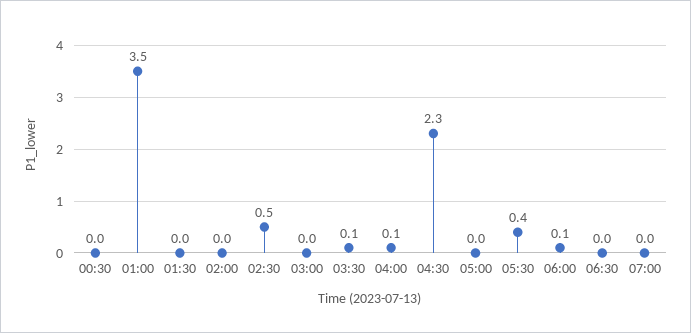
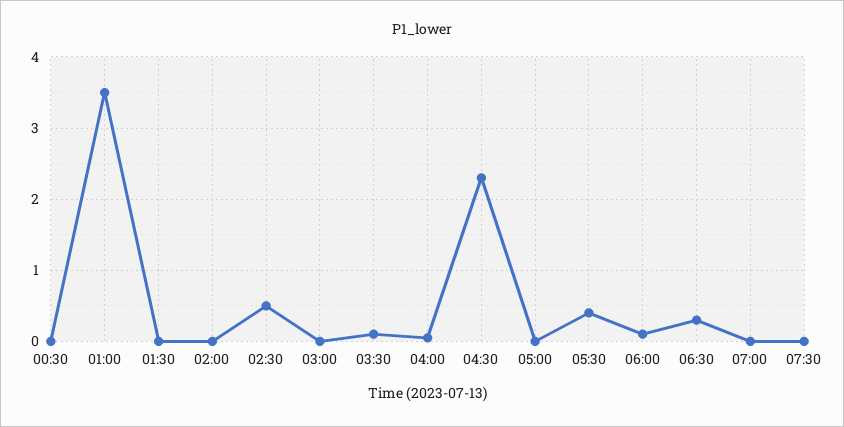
06:30: 0 -> 0.3
07:30: none -> 0

